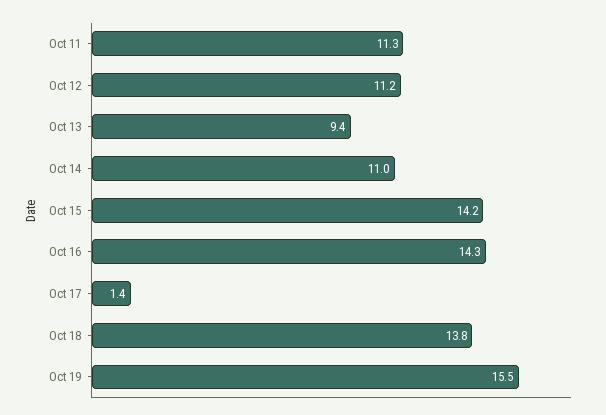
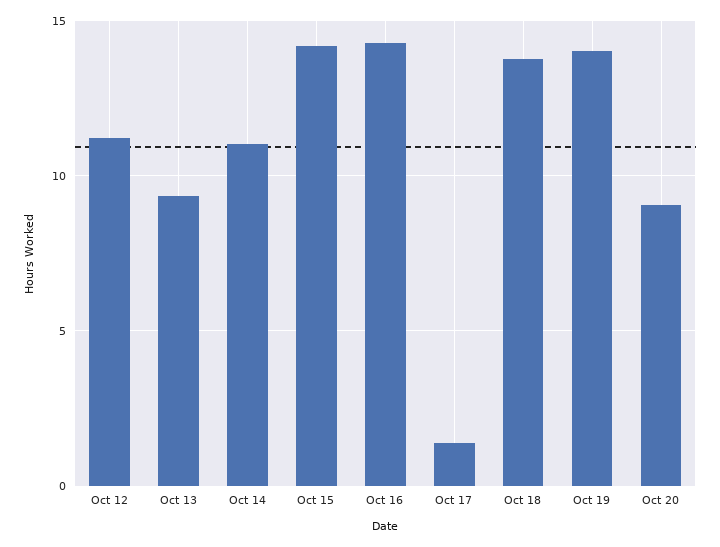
Oct 11: 11.3 -> none
Oct 19: 15.5 -> 14
Oct 20: none -> 9

